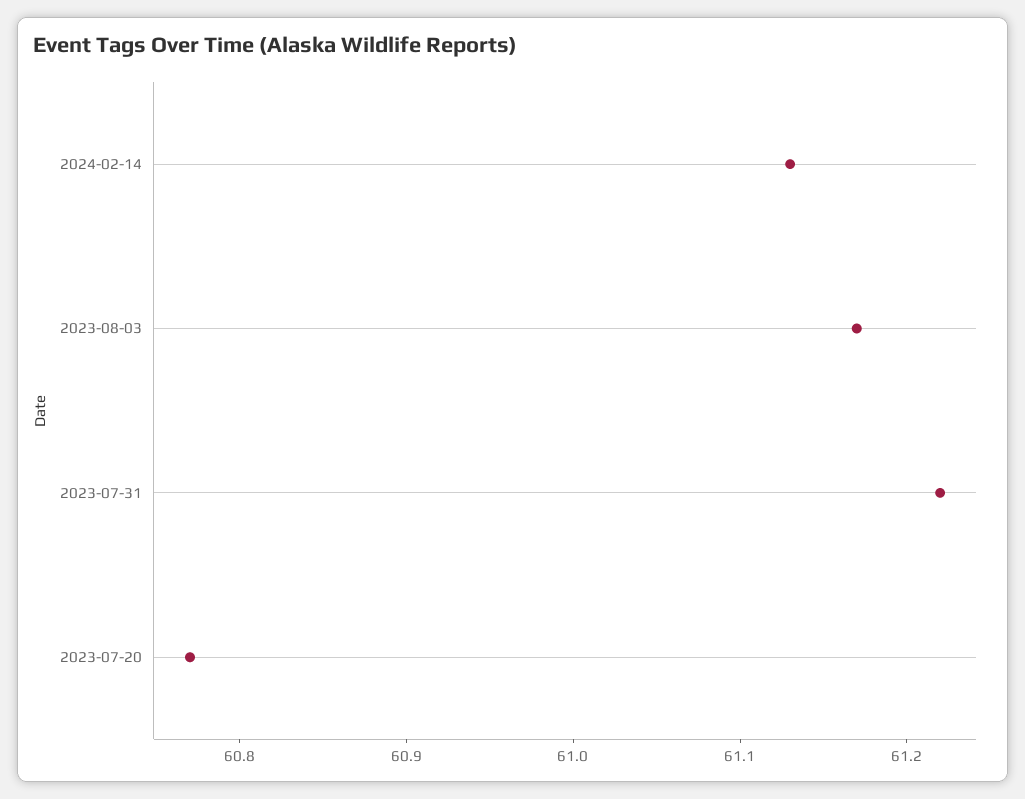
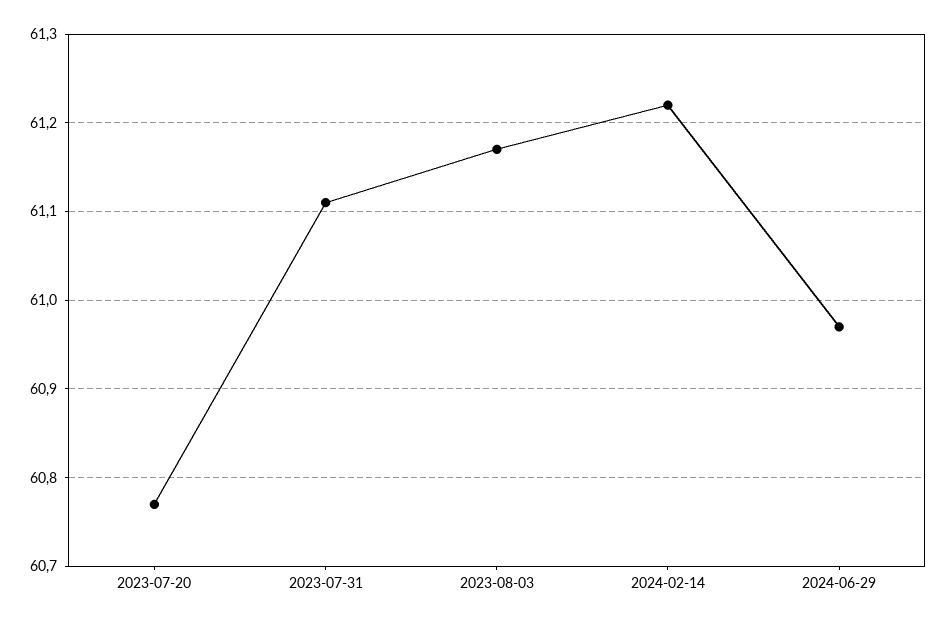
2024-02-14: 61.13 -> 61.22
2023-07-31: 61.22 -> 61.11
2024-06-29: none -> 60.97

